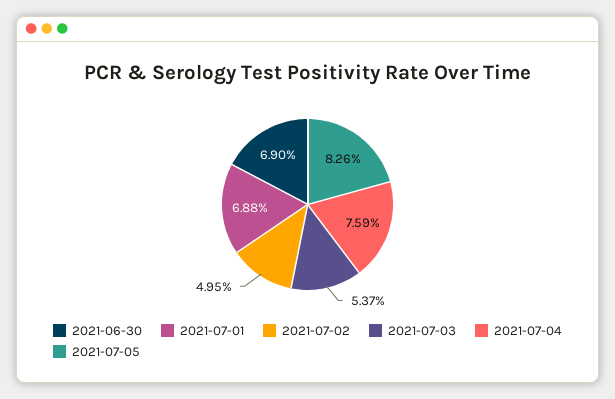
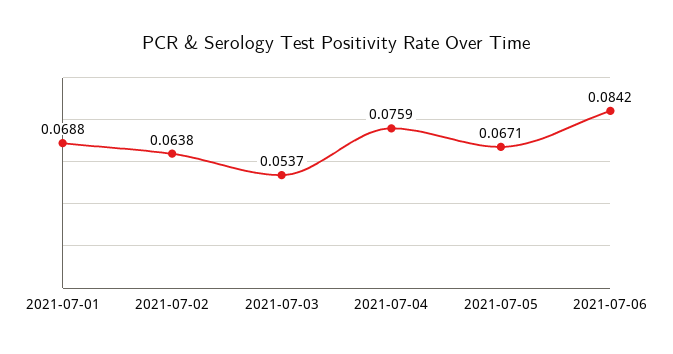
2021-06-30: 0.069 -> none
2021-07-02: 0.0495 -> 0.0638
2021-07-05: 0.0826 -> 0.0671
2021-07-06: none -> 0.0842

